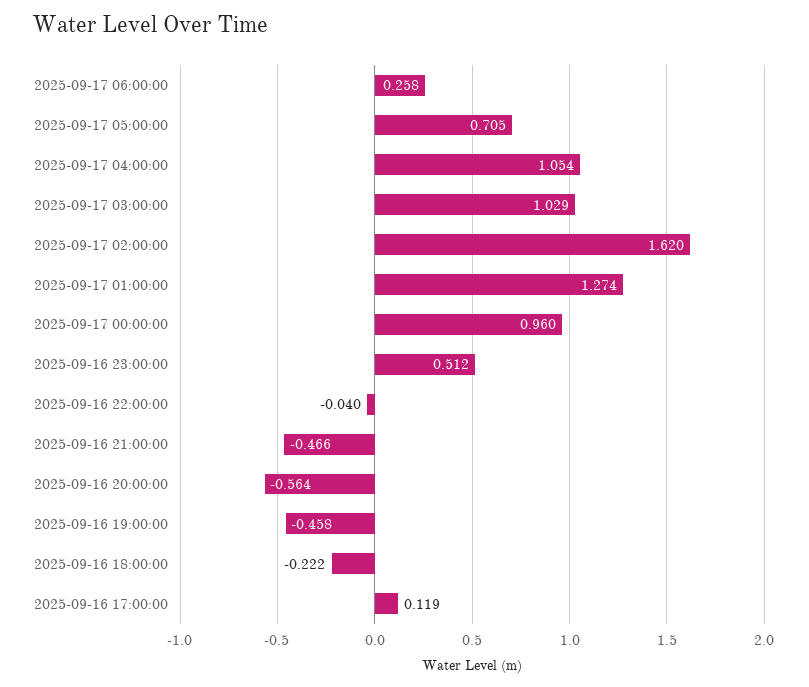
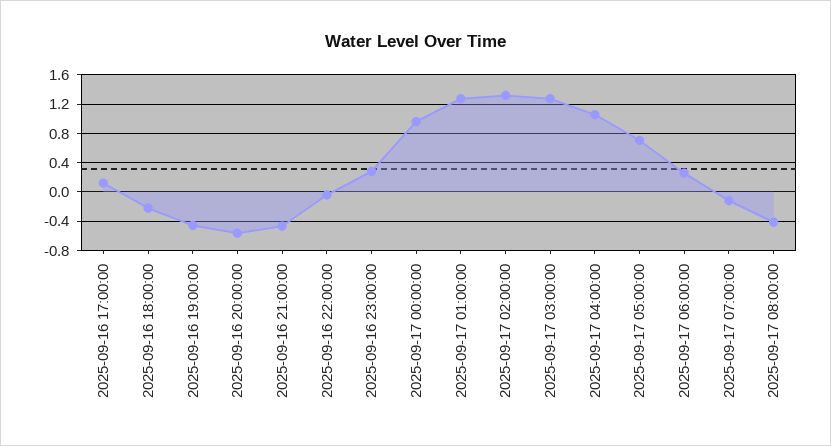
2025-09-17 03:00:00: 1.029 -> 1.3
2025-09-17 02:00:00: 1.62 -> 1.3
2025-09-16 23:00:00: 0.512 -> 0.3
2025-09-17 07:00:00: none -> -0.1
2025-09-17 08:00:00: none -> -0.4

